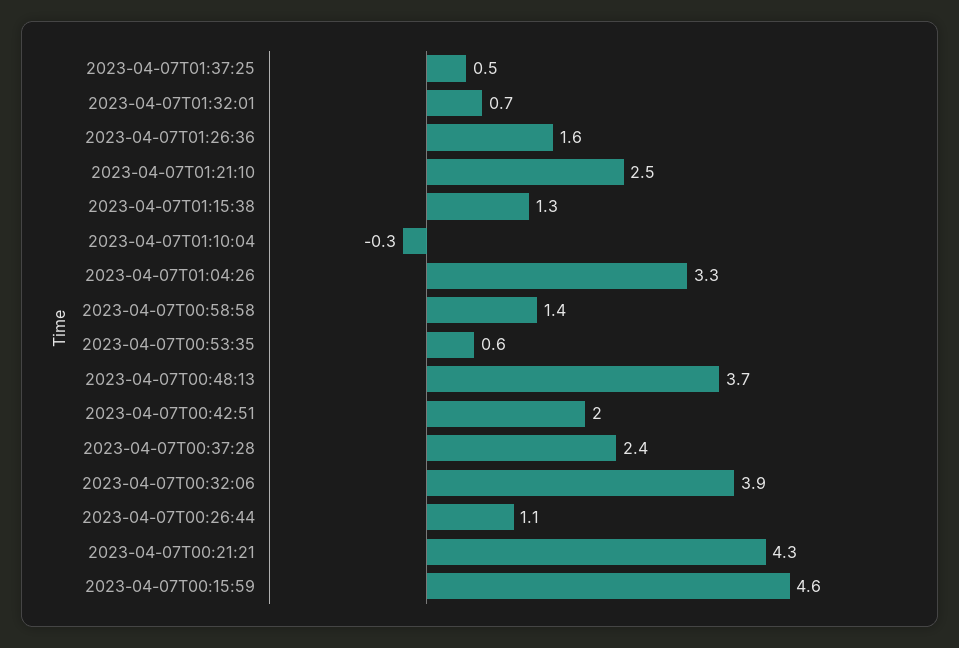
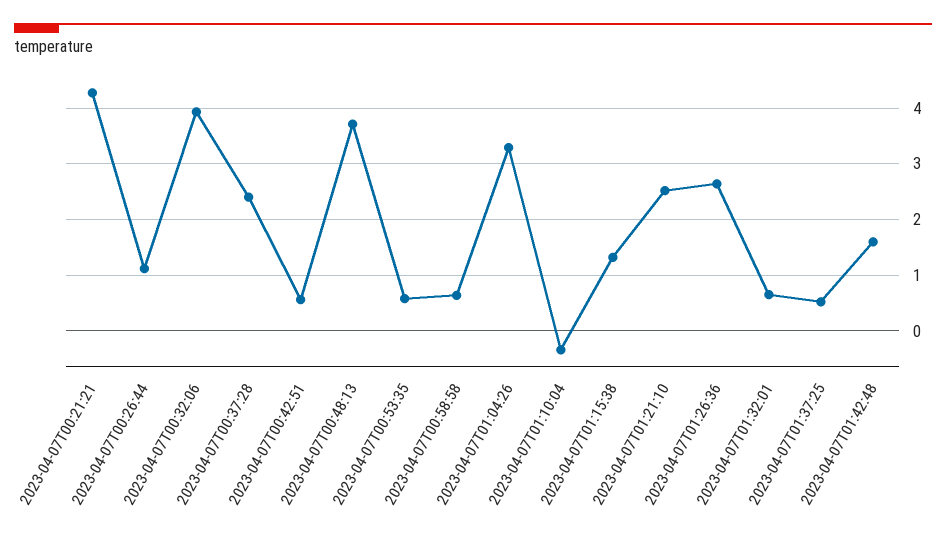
2023-04-07T01:26:36: 1.6 -> 2.6
2023-04-07T00:58:58: 1.4 -> 0.6
2023-04-07T00:42:51: 2 -> 0.6
2023-04-07T00:15:59: 4.6 -> none
2023-04-07T01:42:48: none -> 1.6

